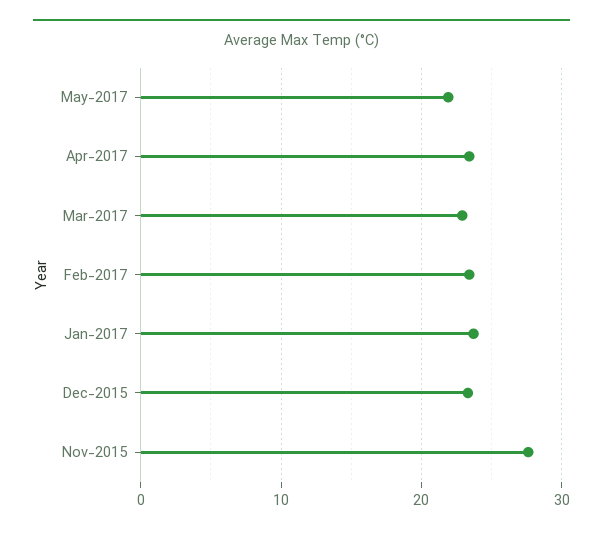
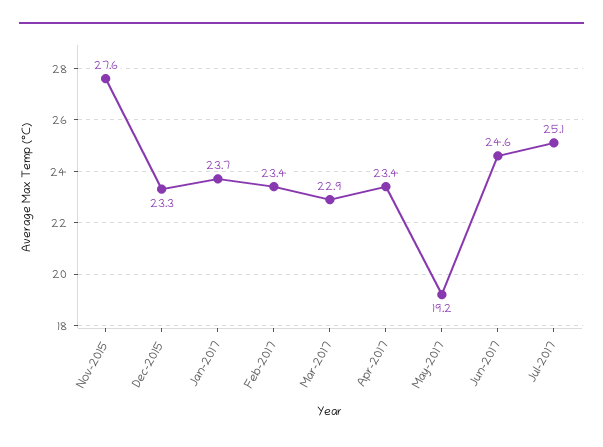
May-2017: 22 -> 19.2
Jun-2017: none -> 24.6
Jul-2017: none -> 25.1

